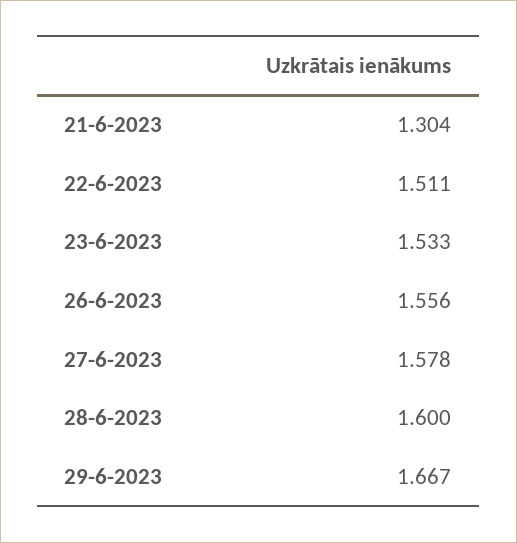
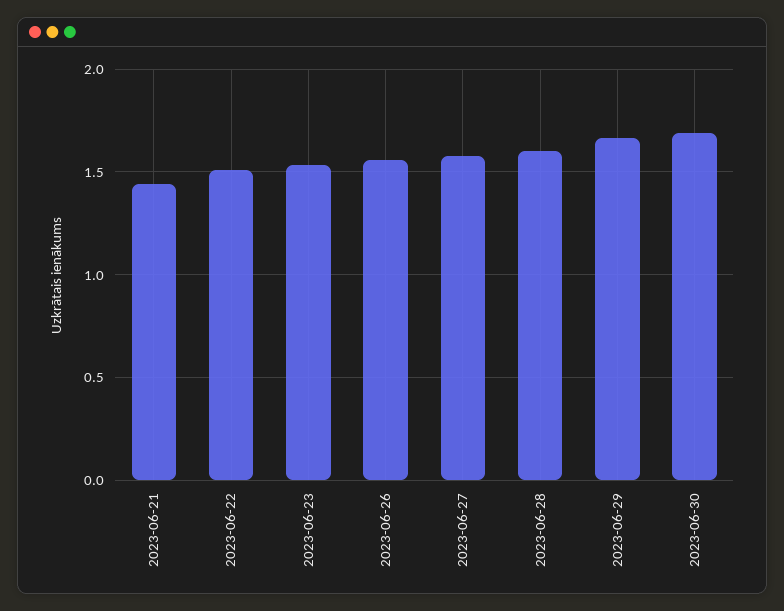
21-6-2023: 1.304 -> 1.45
2023-06-30: none -> 1.7

